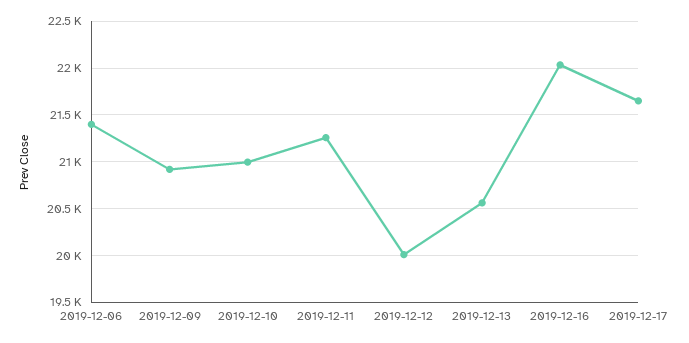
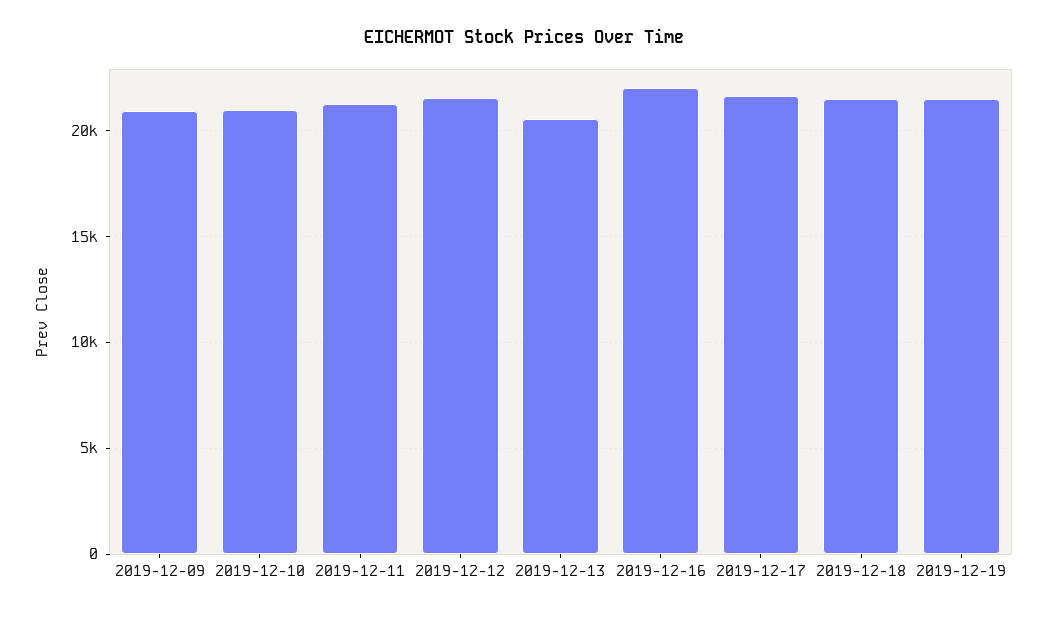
2019-12-06: 21400 -> none
2019-12-12: 20000 -> 21500
2019-12-18: none -> 21500
2019-12-19: none -> 21500

